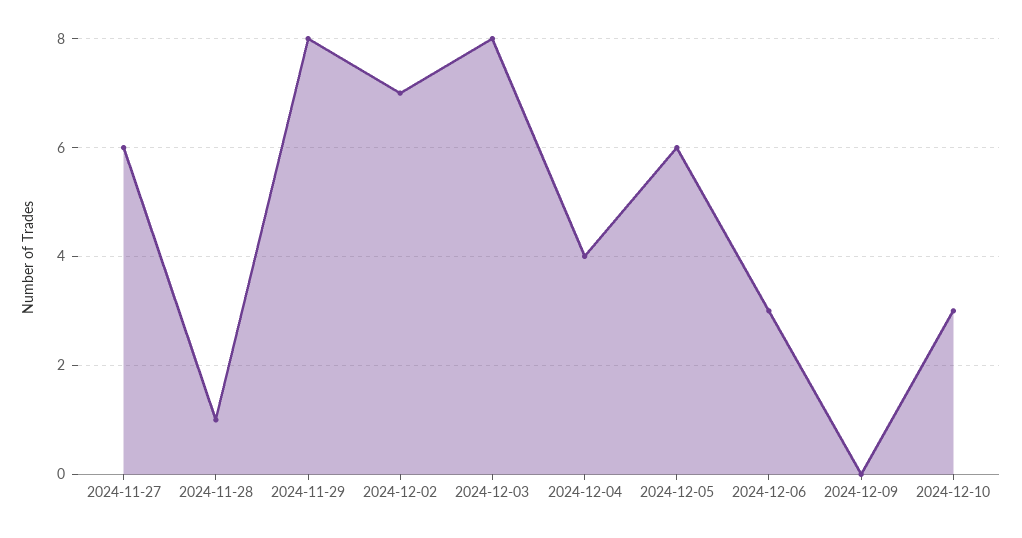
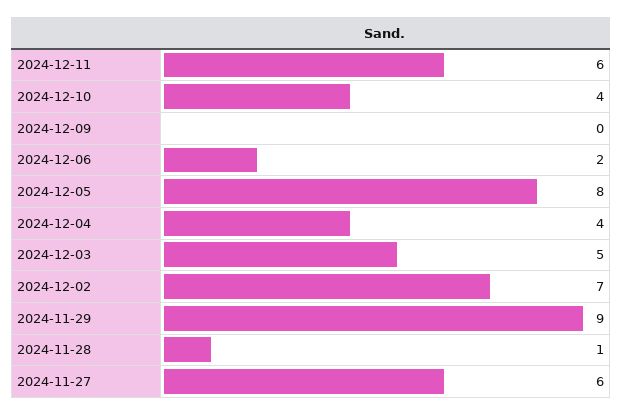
2024-11-29: 8 -> 9
2024-12-03: 8 -> 5
2024-12-05: 6 -> 8
2024-12-06: 3 -> 2
2024-12-10: 3 -> 4
2024-12-11: none -> 6

